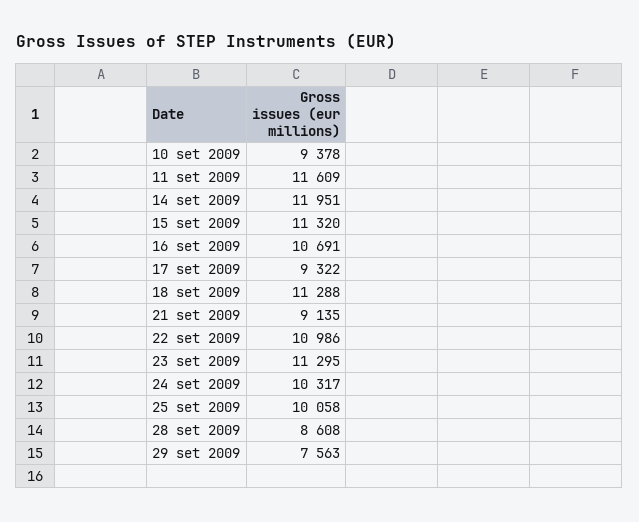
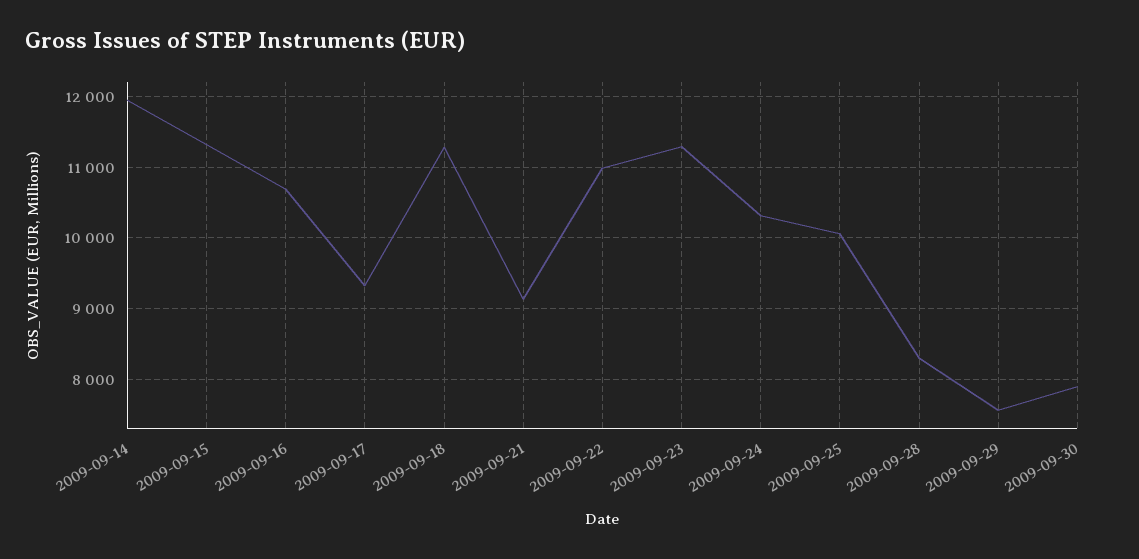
10 set 2009: 9378 -> none
11 set 2009: 11609 -> none
28 set 2009: 8608 -> 8300
2009-09-30: none -> 7900

